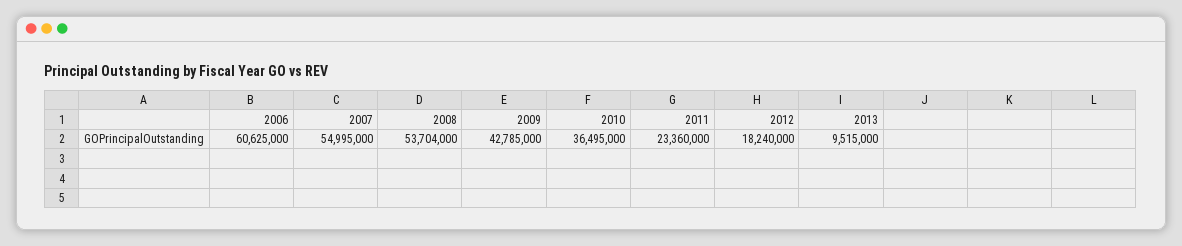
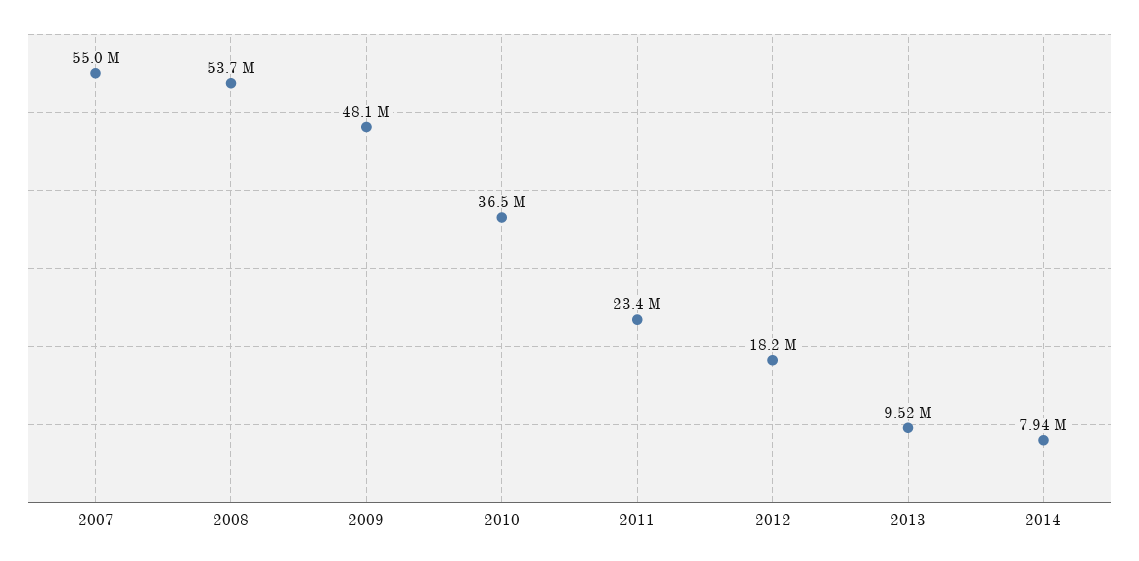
2006: 60625000 -> none
2009: 42785000 -> 48100000
2014: none -> 7940000

